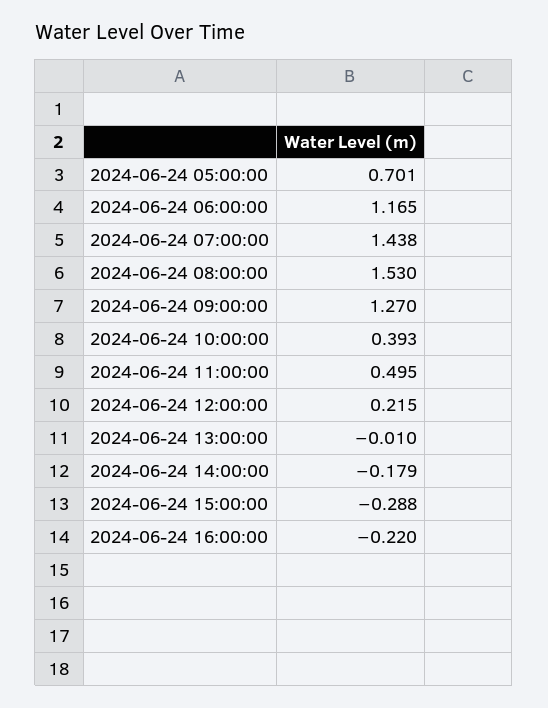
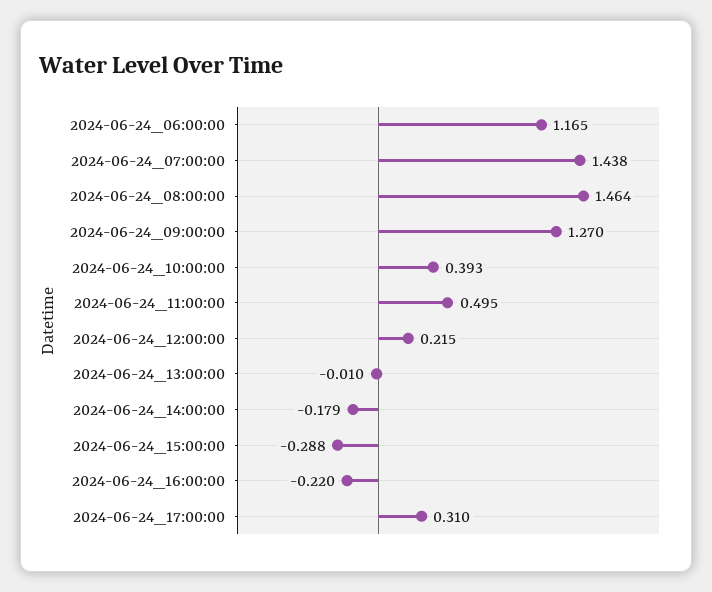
2024-06-24 05:00:00: 0.701 -> none
2024-06-24 08:00:00: 1.53 -> 1.464
2024-06-24_17:00:00: none -> 0.31

